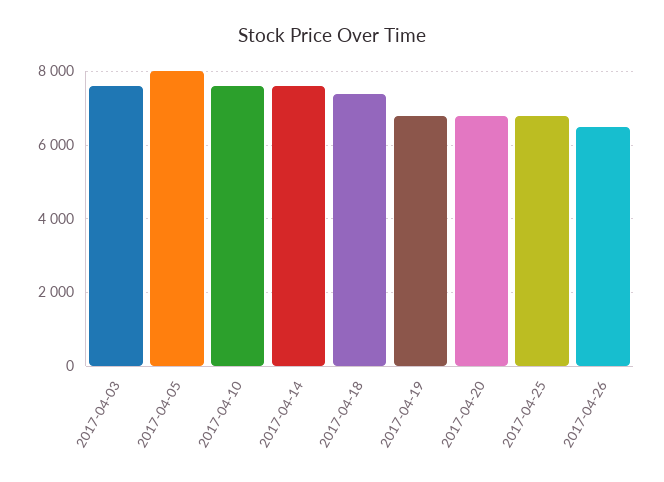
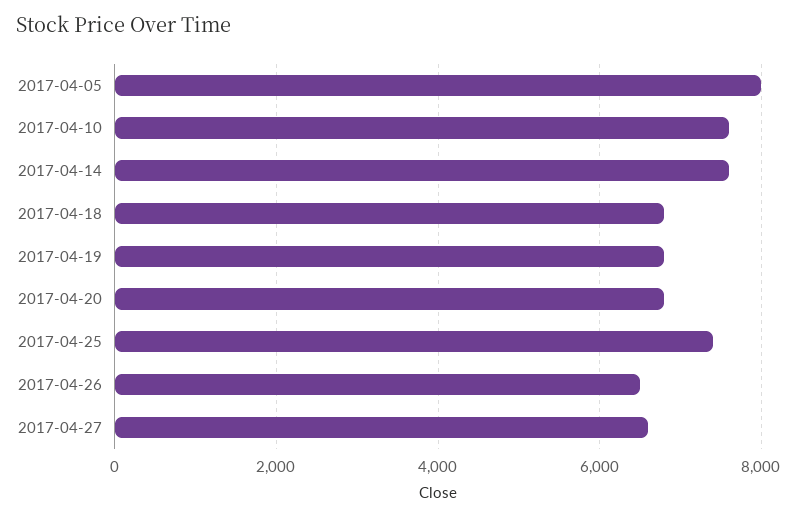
2017-04-03: 7600 -> none
2017-04-18: 7400 -> 6800
2017-04-25: 6800 -> 7400
2017-04-27: none -> 6600

